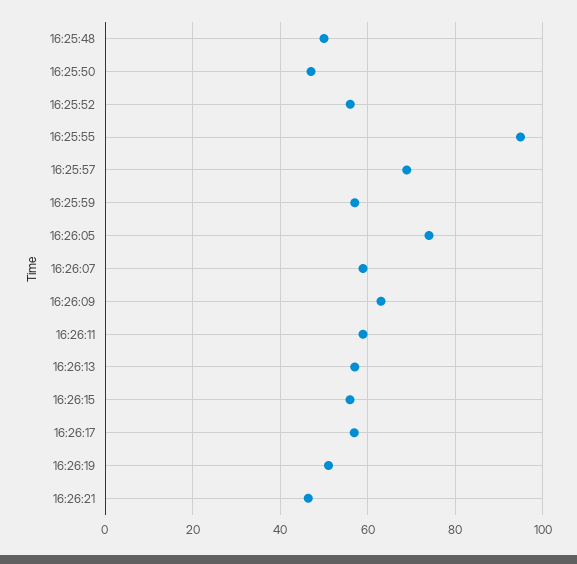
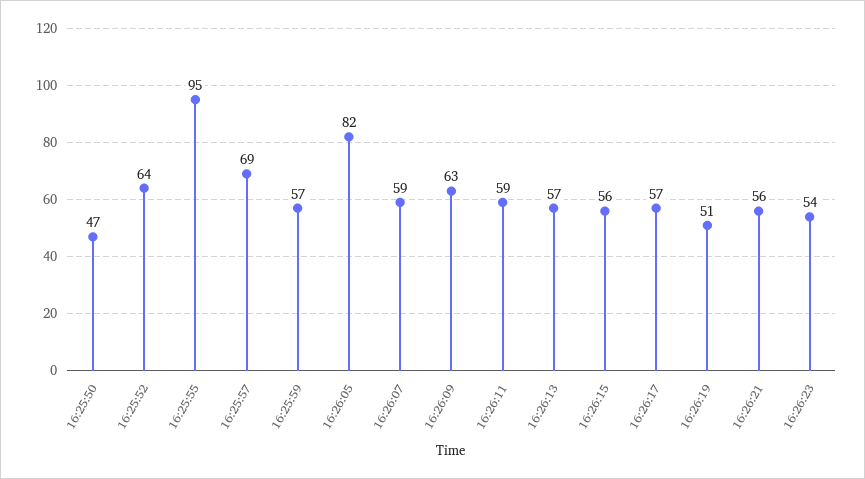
16:25:48: 50 -> none
16:25:52: 56 -> 64
16:26:05: 74 -> 82
16:26:21: 46 -> 56
16:26:23: none -> 54

